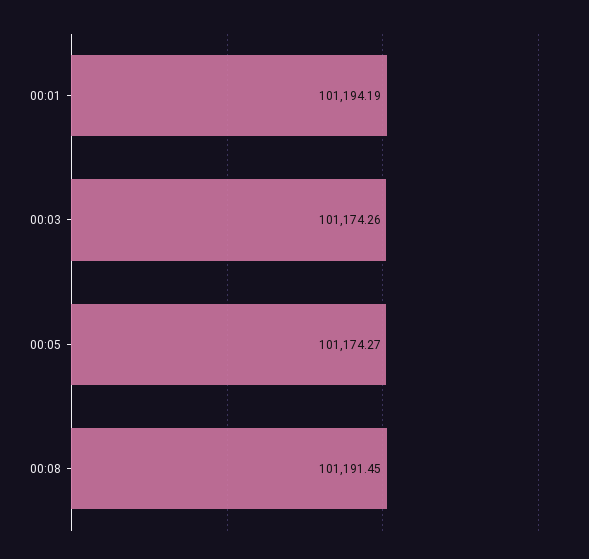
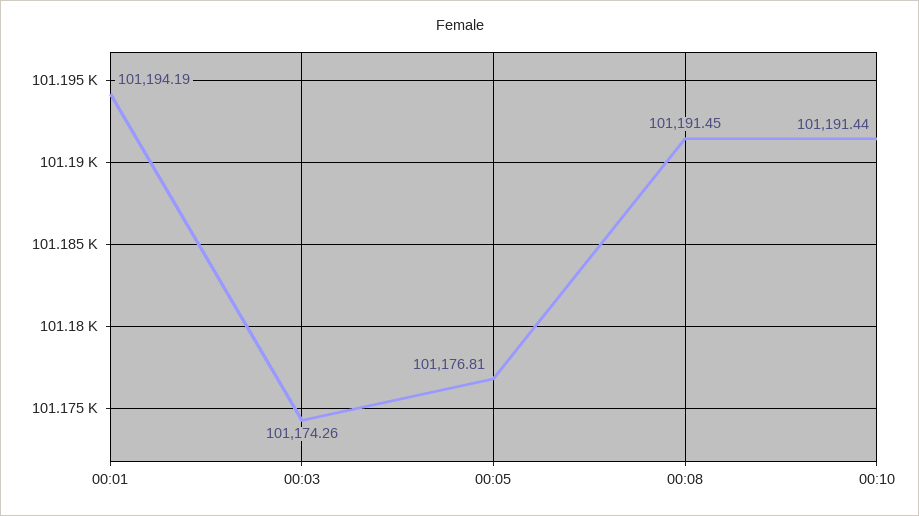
00:05: 101174.27 -> 101176.81
00:10: none -> 101191.44

